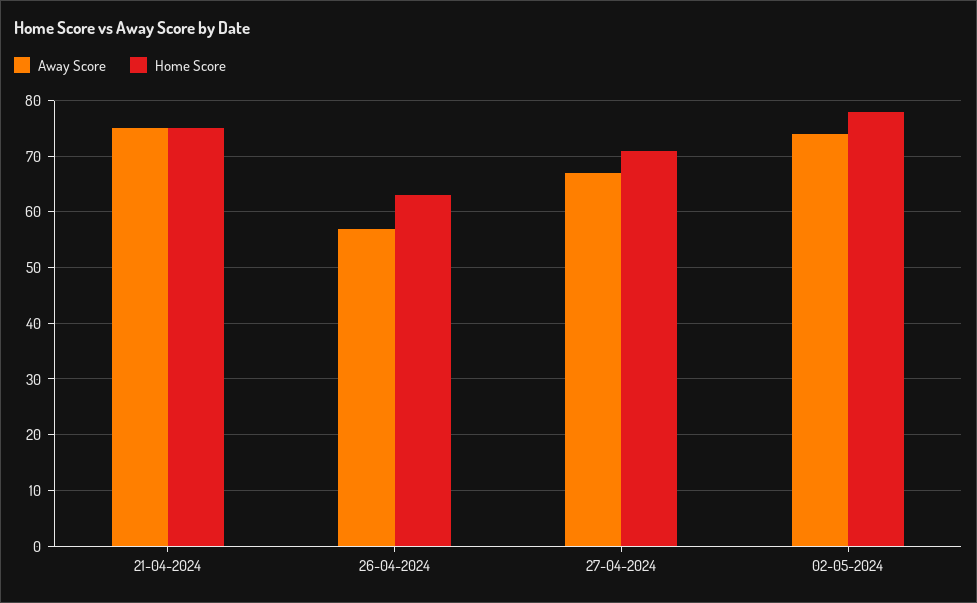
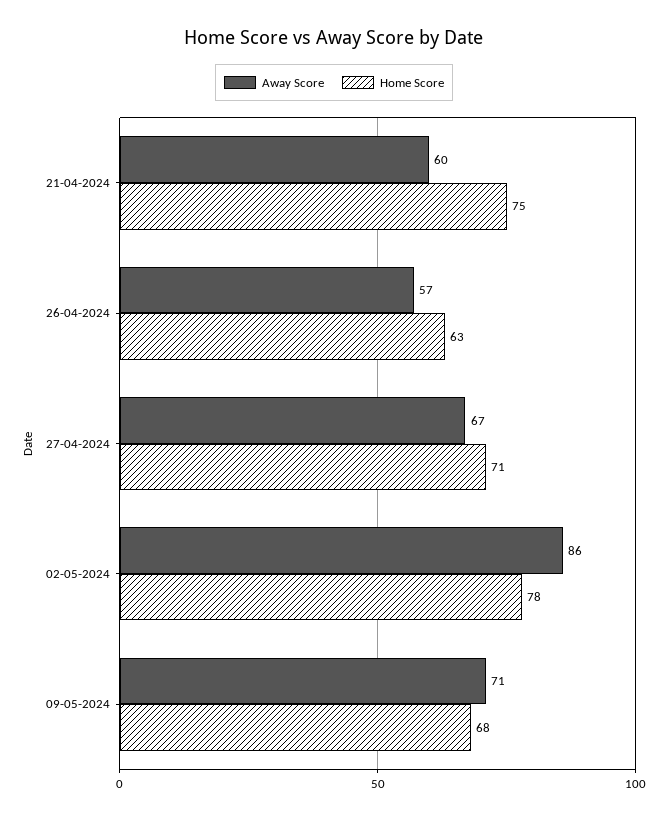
Away Score, 21-04-2024: 75 -> 60
Away Score, 02-05-2024: 75 -> 86
Away Score, 09-05-2024: none -> 71
Home Score, 09-05-2024: none -> 68

